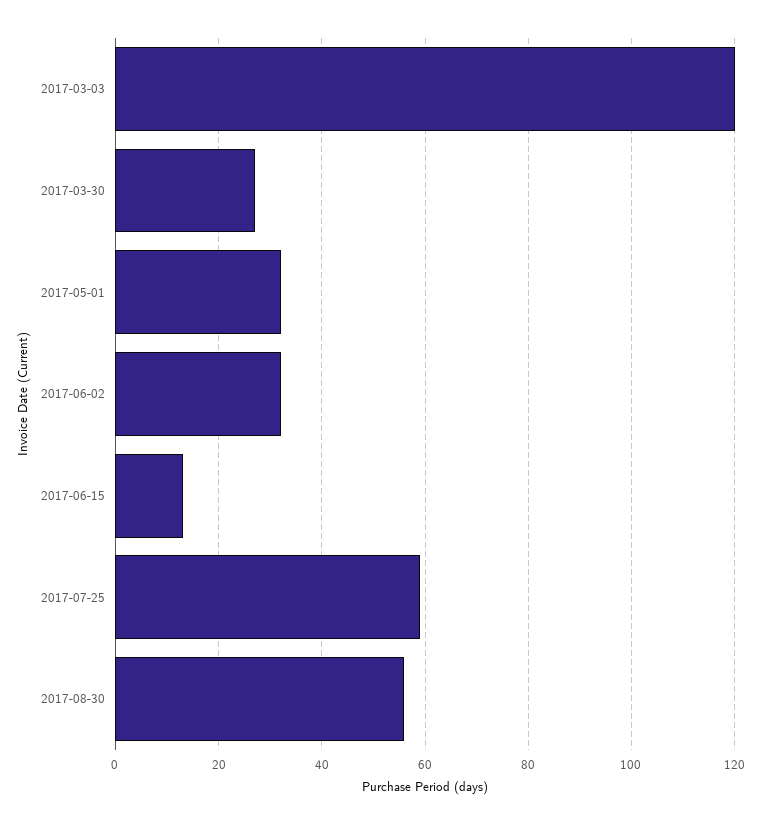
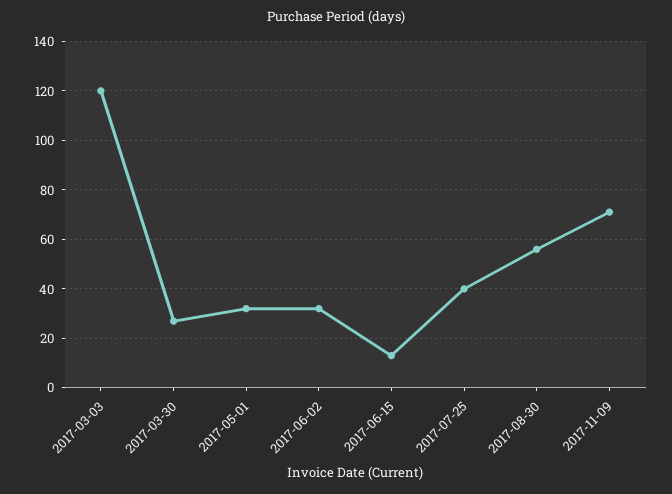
2017-07-25: 60 -> 40
2017-11-09: none -> 70

